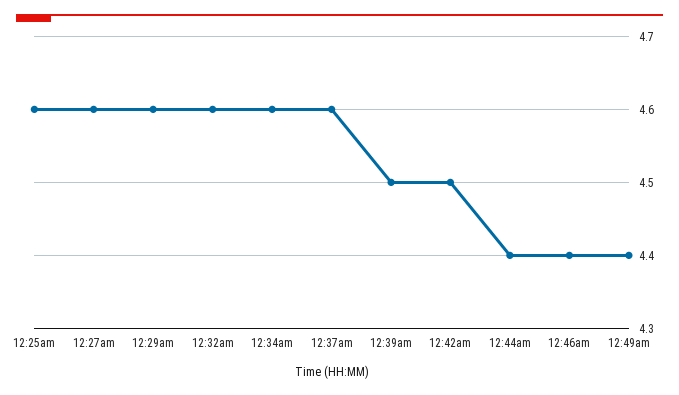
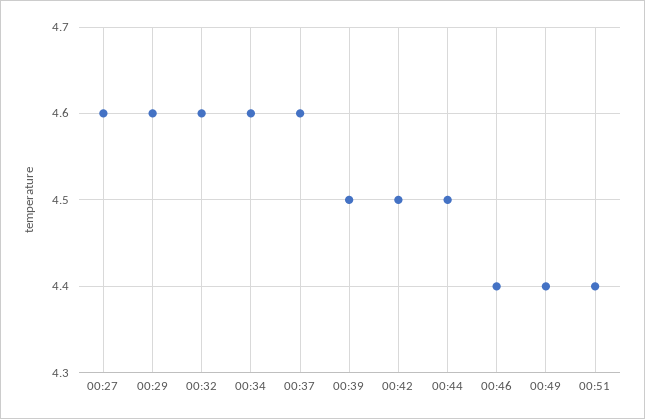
12:25am: 4.6 -> none
12:44am: 4.4 -> 4.5
00:51: none -> 4.4

